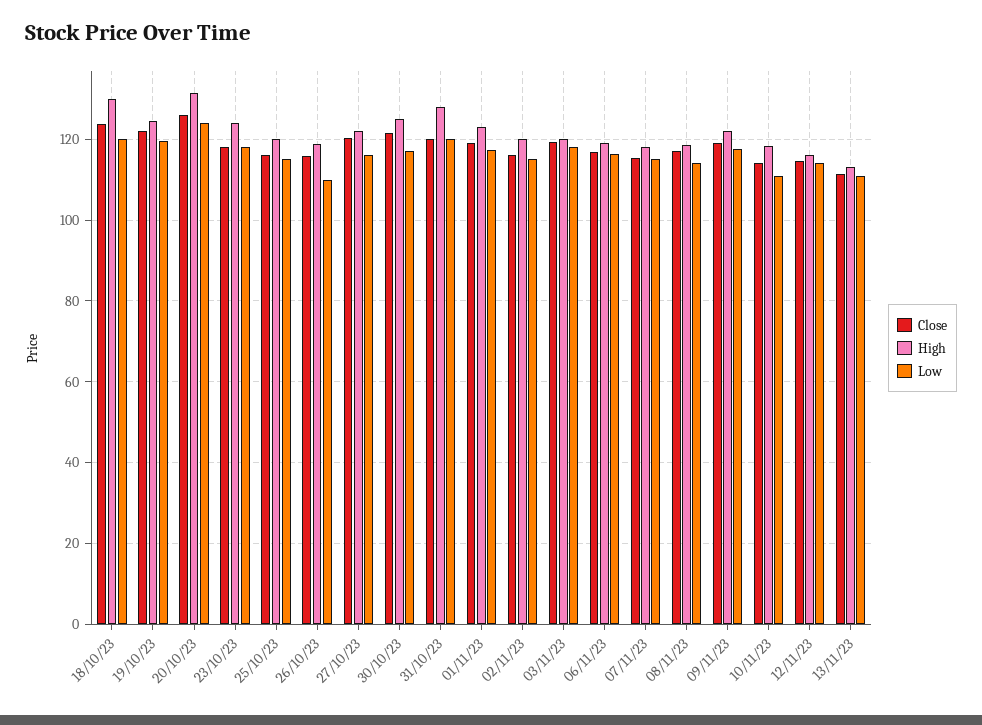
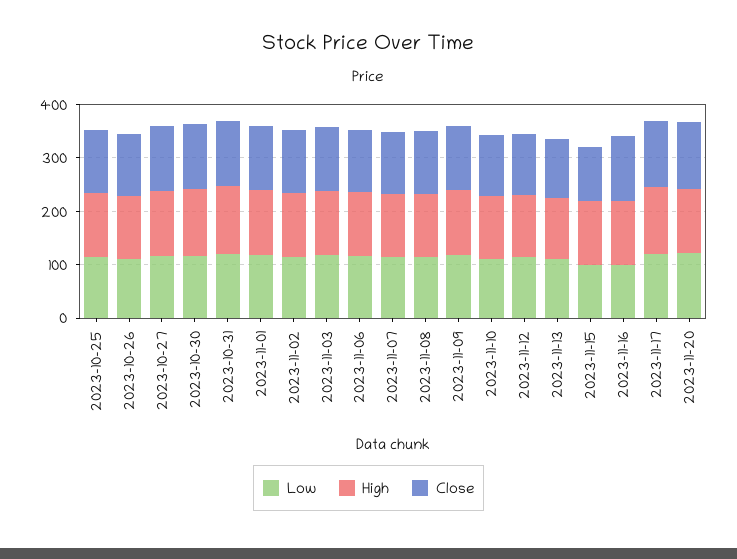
Close, 18/10/23: 124 -> none
High, 18/10/23: 130 -> none
Low, 18/10/23: 120 -> none
Close, 19/10/23: 122 -> none
High, 19/10/23: 124 -> none
Low, 19/10/23: 120 -> none
Close, 20/10/23: 126 -> none
High, 20/10/23: 132 -> none
Low, 20/10/23: 124 -> none
Close, 23/10/23: 118 -> none
High, 23/10/23: 124 -> none
Low, 23/10/23: 118 -> none
Low, 2023-11-15: none -> 100
High, 2023-11-15: none -> 120
Close, 2023-11-15: none -> 100
Low, 2023-11-16: none -> 100
High, 2023-11-16: none -> 120
Close, 2023-11-16: none -> 120
Low, 2023-11-17: none -> 120
High, 2023-11-17: none -> 120
Close, 2023-11-17: none -> 120
Low, 2023-11-20: none -> 120
High, 2023-11-20: none -> 120
Close, 2023-11-20: none -> 120

